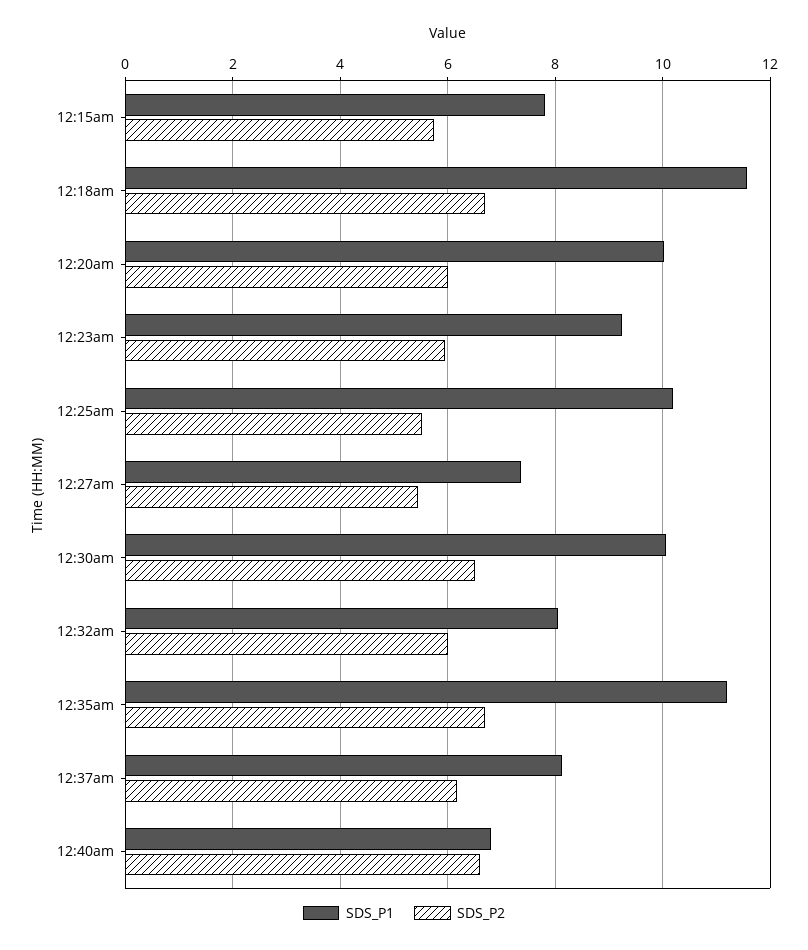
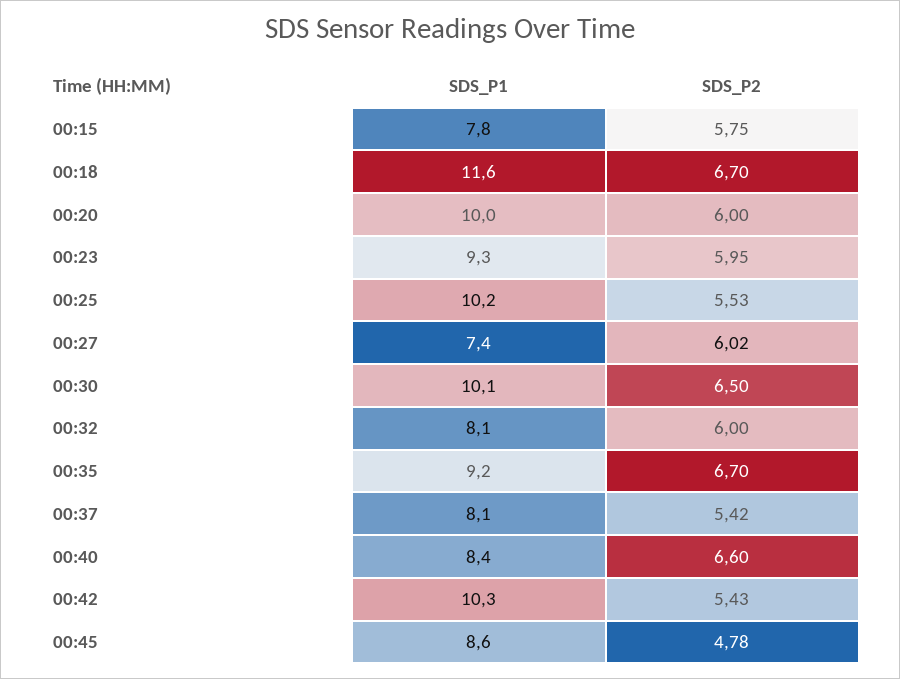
SDS_P2, 12:27am: 5.4 -> 6.02
SDS_P1, 12:35am: 11.2 -> 9.2
SDS_P2, 12:37am: 6.2 -> 5.42
SDS_P1, 12:40am: 6.8 -> 8.4
SDS_P1, 00:42: none -> 10.3
SDS_P2, 00:42: none -> 5.43
SDS_P1, 00:45: none -> 8.6
SDS_P2, 00:45: none -> 4.78

